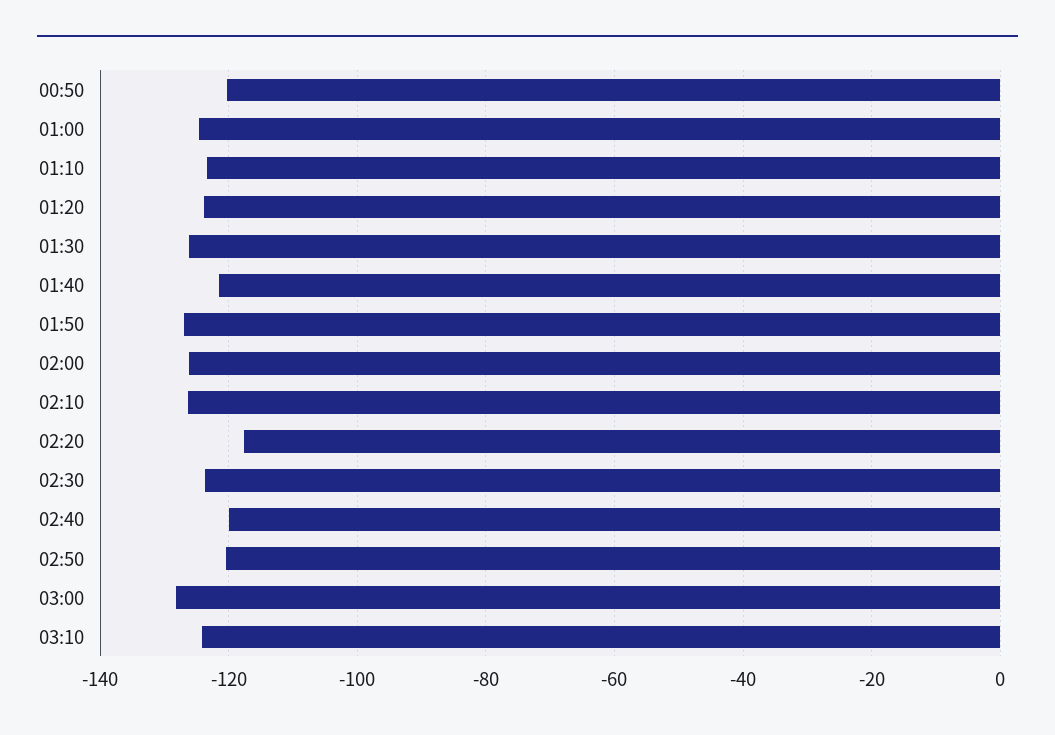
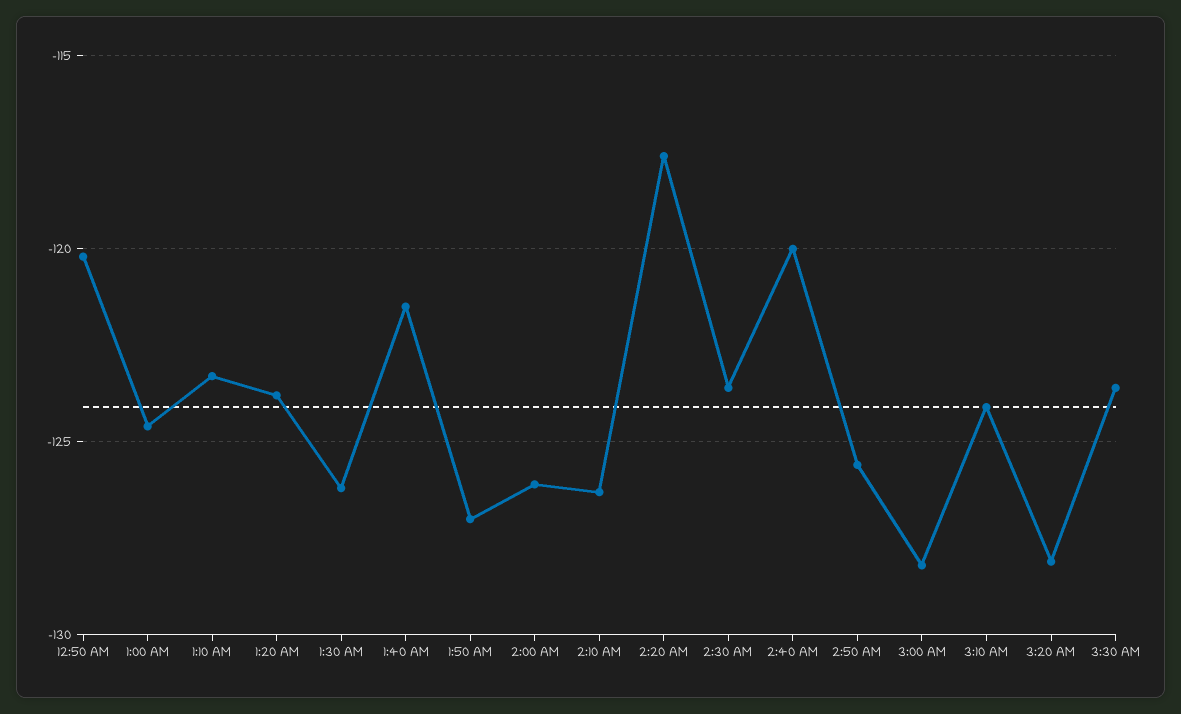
02:50: -120 -> -125.5
3:20 AM: none -> -128
3:30 AM: none -> -123.5

